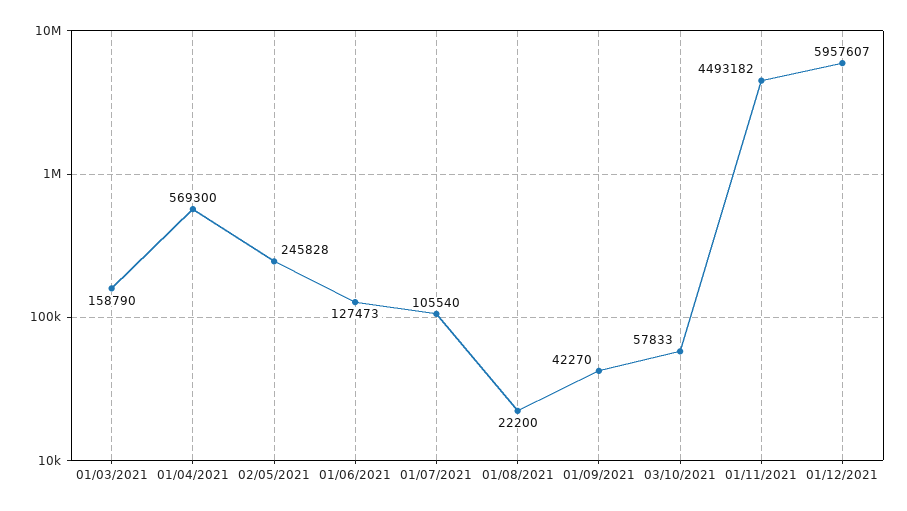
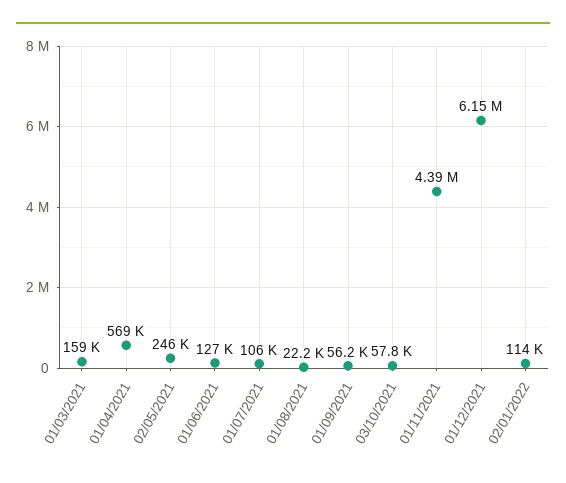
01/09/2021: 42270 -> 56200
01/11/2021: 4493182 -> 4390000
01/12/2021: 5957607 -> 6150000
02/01/2022: none -> 114000

